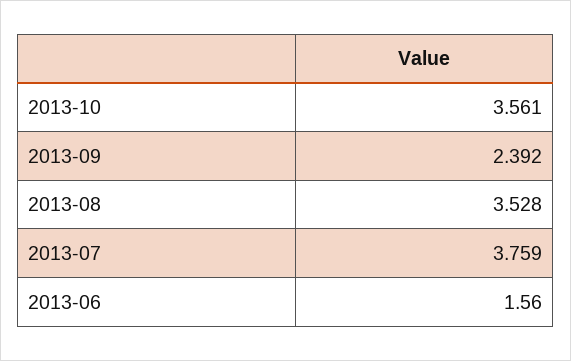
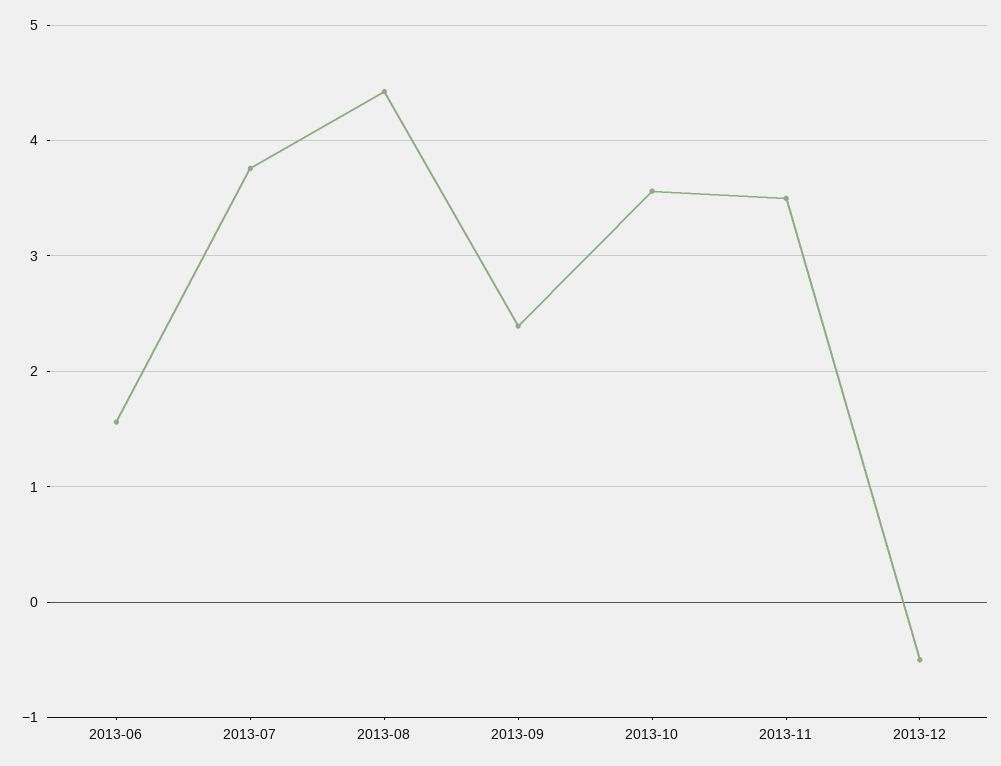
2013-08: 3.528 -> 4.4
2013-11: none -> 3.5
2013-12: none -> -0.5

